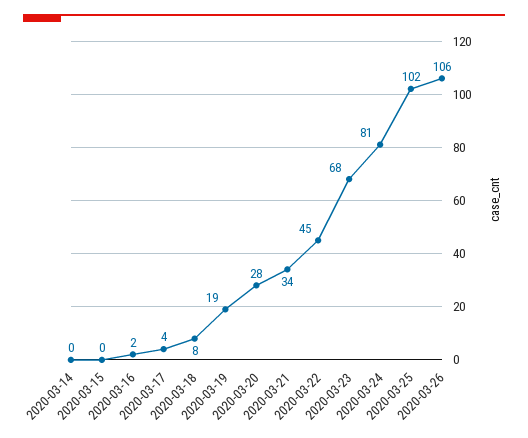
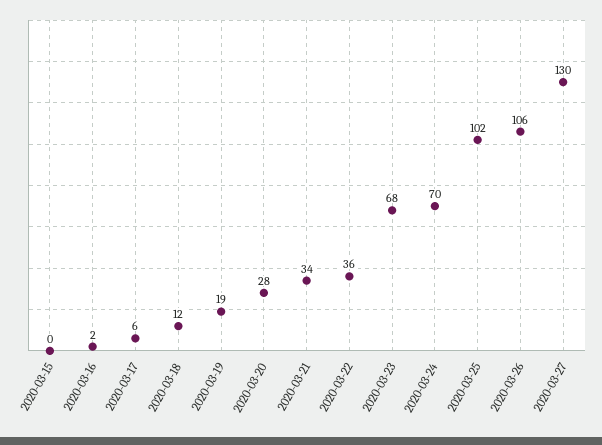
2020-03-14: 0 -> none
2020-03-17: 4 -> 6
2020-03-18: 8 -> 12
2020-03-22: 45 -> 36
2020-03-24: 81 -> 70
2020-03-27: none -> 130

